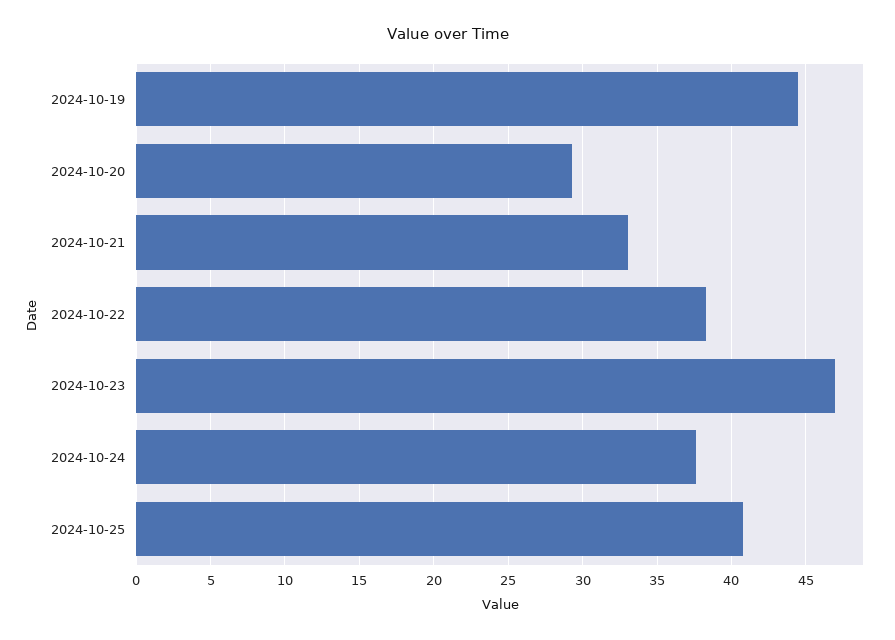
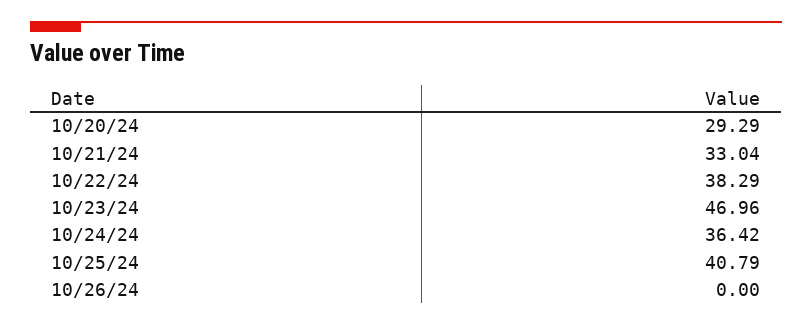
2024-10-19: 44.5 -> none
2024-10-24: 37.5 -> 36.42
10/26/24: none -> 0

